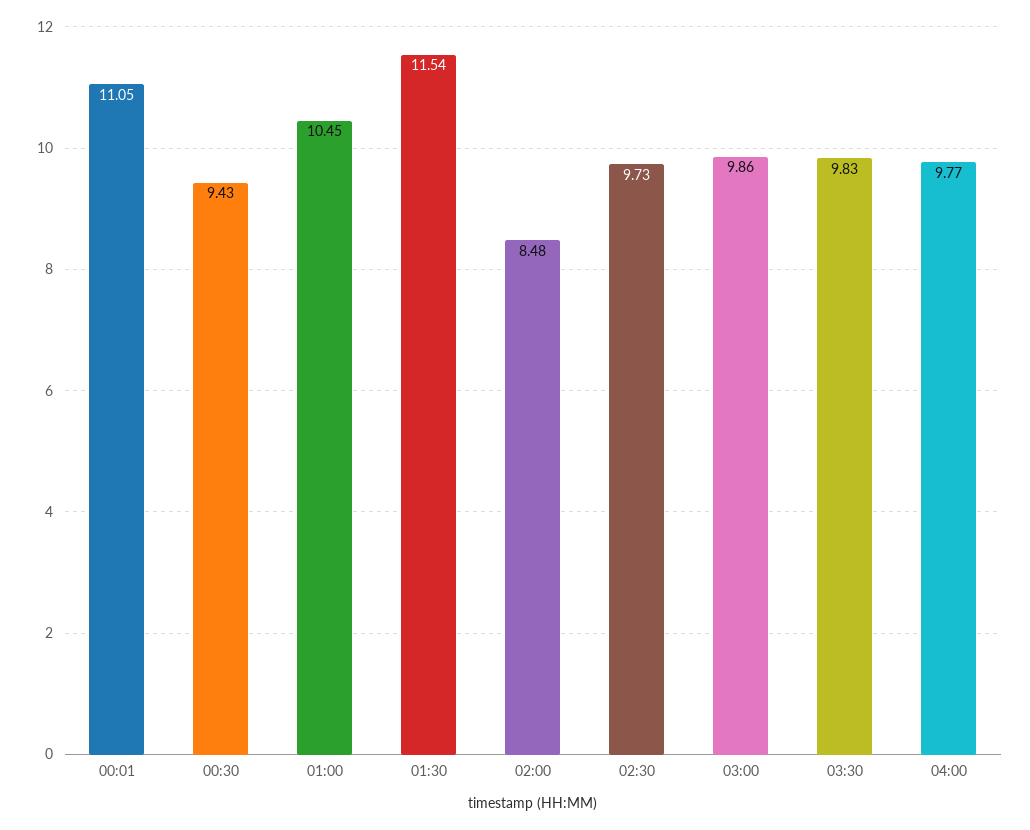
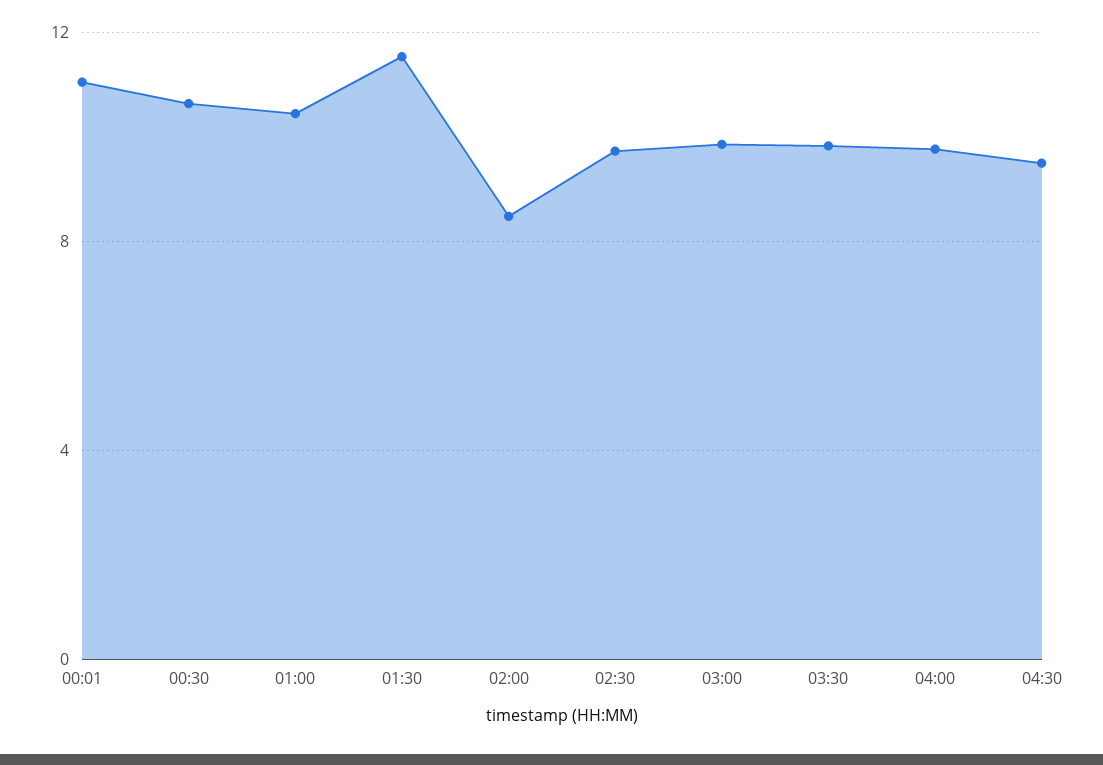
00:30: 9.43 -> 10.5
04:30: none -> 9.5

